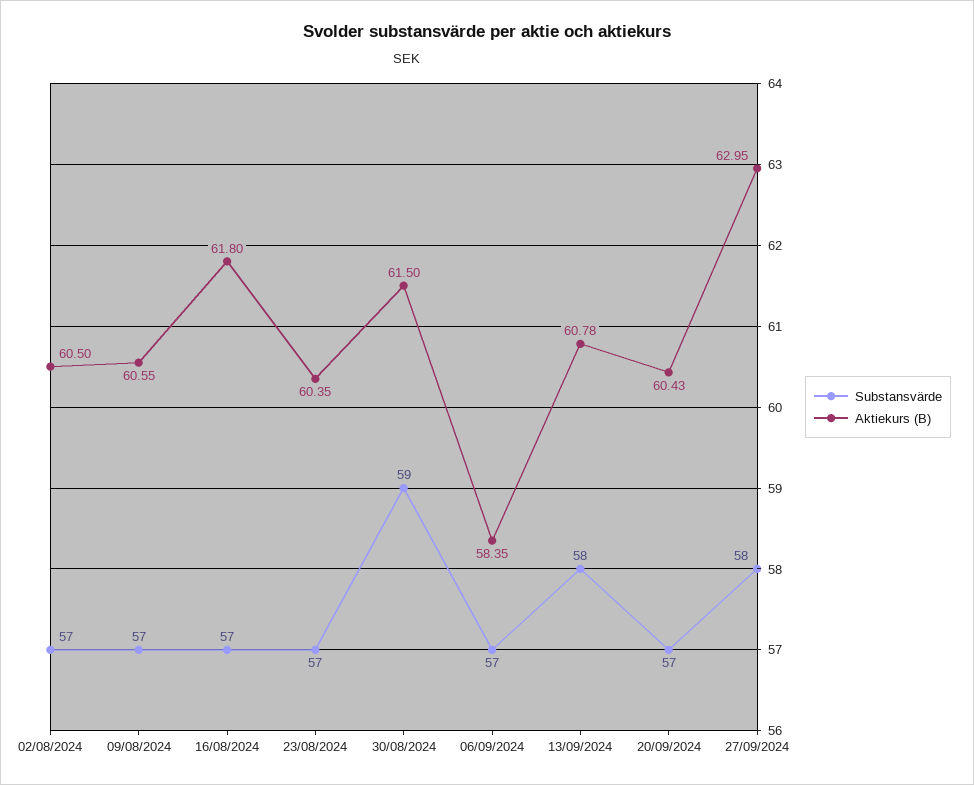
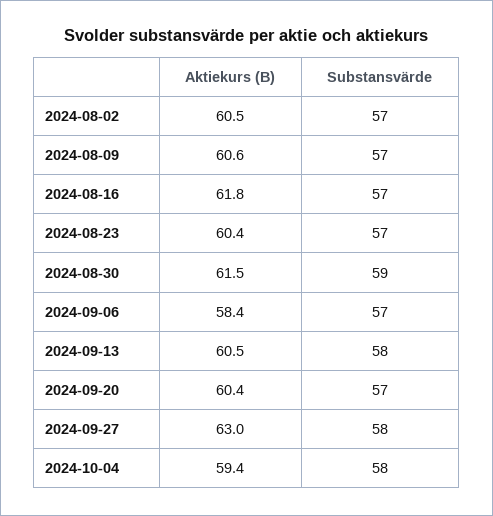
Aktiekurs (B), 13/09/2024: 60.78 -> 60.5
Aktiekurs (B), 2024-10-04: none -> 59.4
Substansvärde, 2024-10-04: none -> 58

